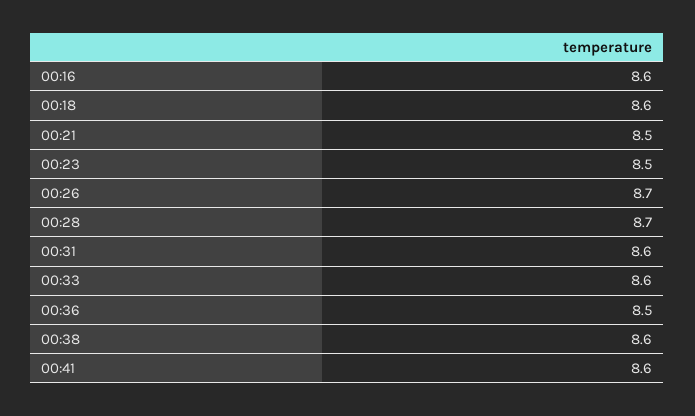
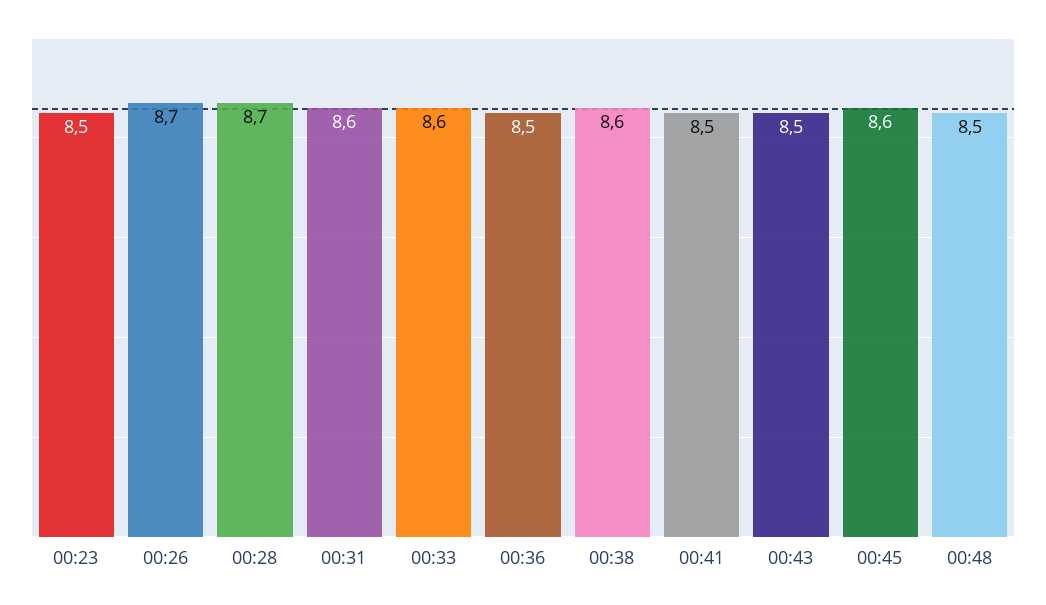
00:16: 8.6 -> none
00:18: 8.6 -> none
00:21: 8.5 -> none
00:41: 8.6 -> 8.5
00:43: none -> 8.5
00:45: none -> 8.6
00:48: none -> 8.5

